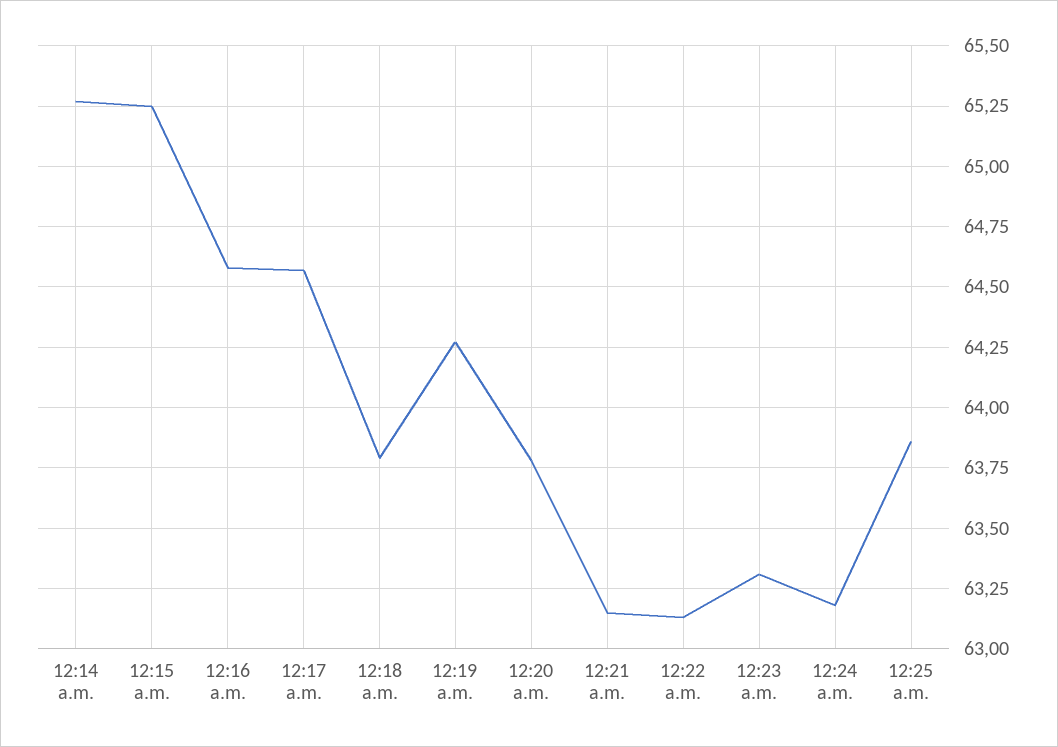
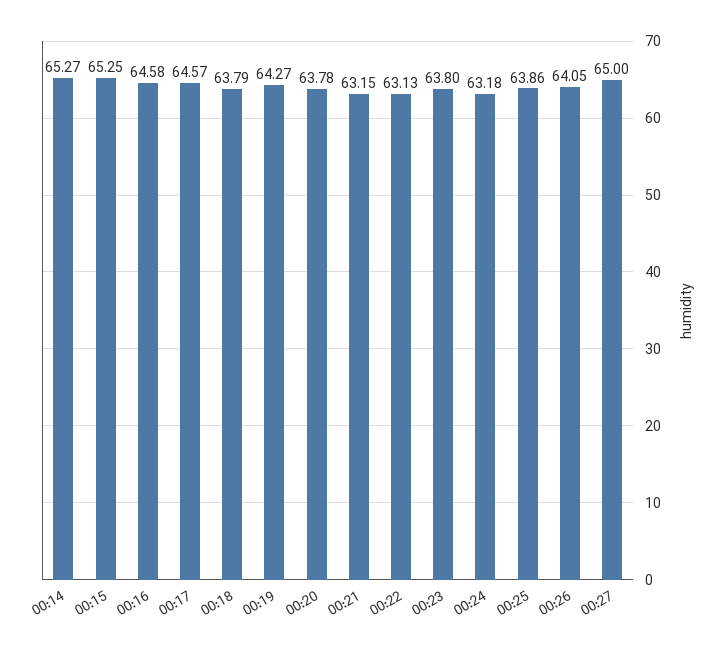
12:23 a.m.: 63.3 -> 63.8
00:26: none -> 64.05
00:27: none -> 65

